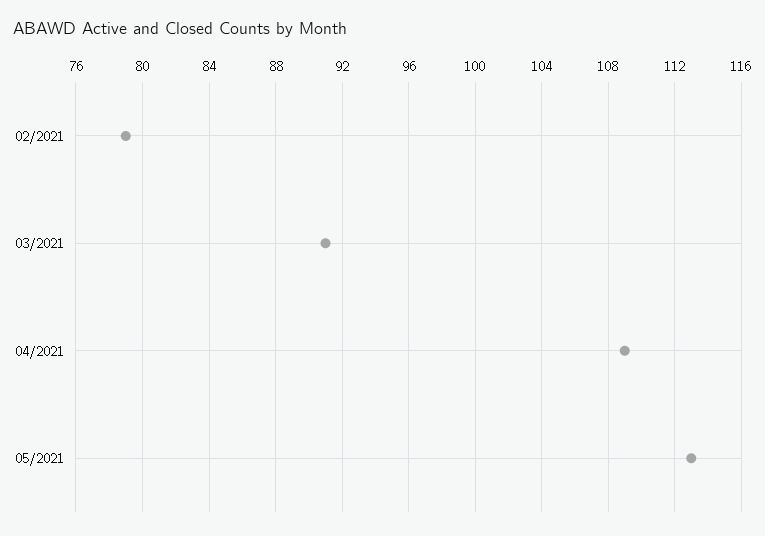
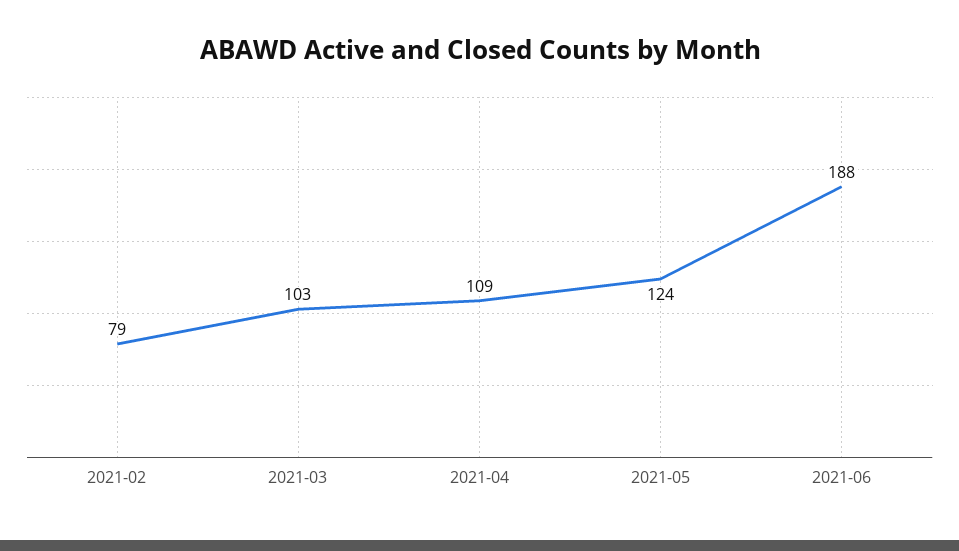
03/2021: 91 -> 103
05/2021: 113 -> 124
2021-06: none -> 188

